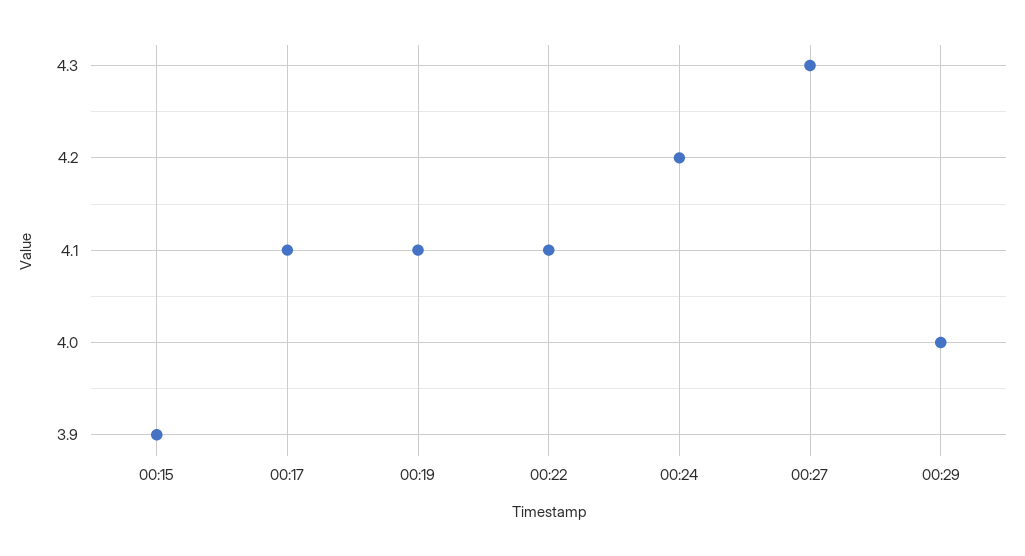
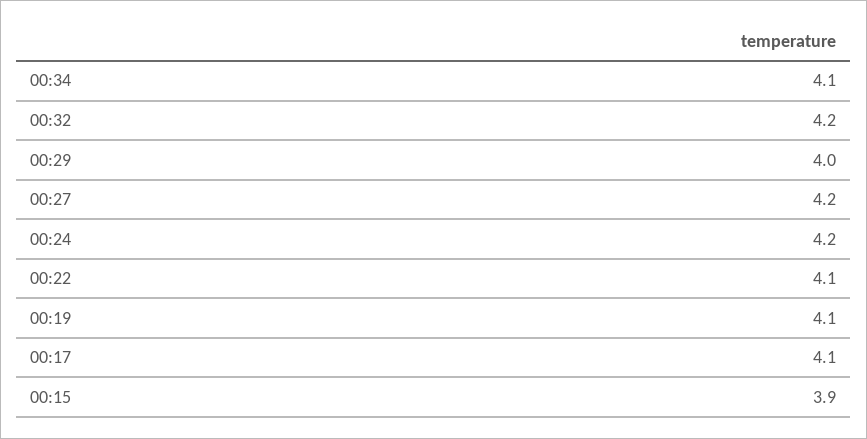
00:27: 4.3 -> 4.2
00:34: none -> 4.1
00:32: none -> 4.2

